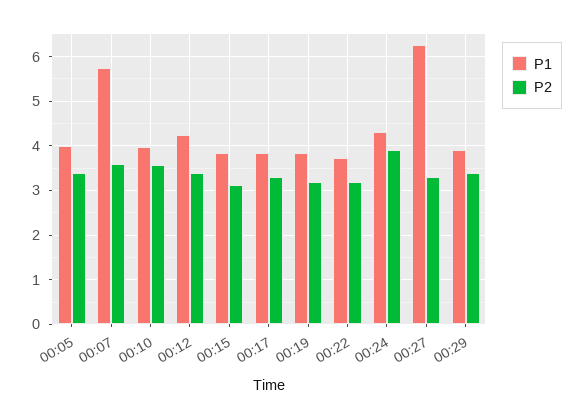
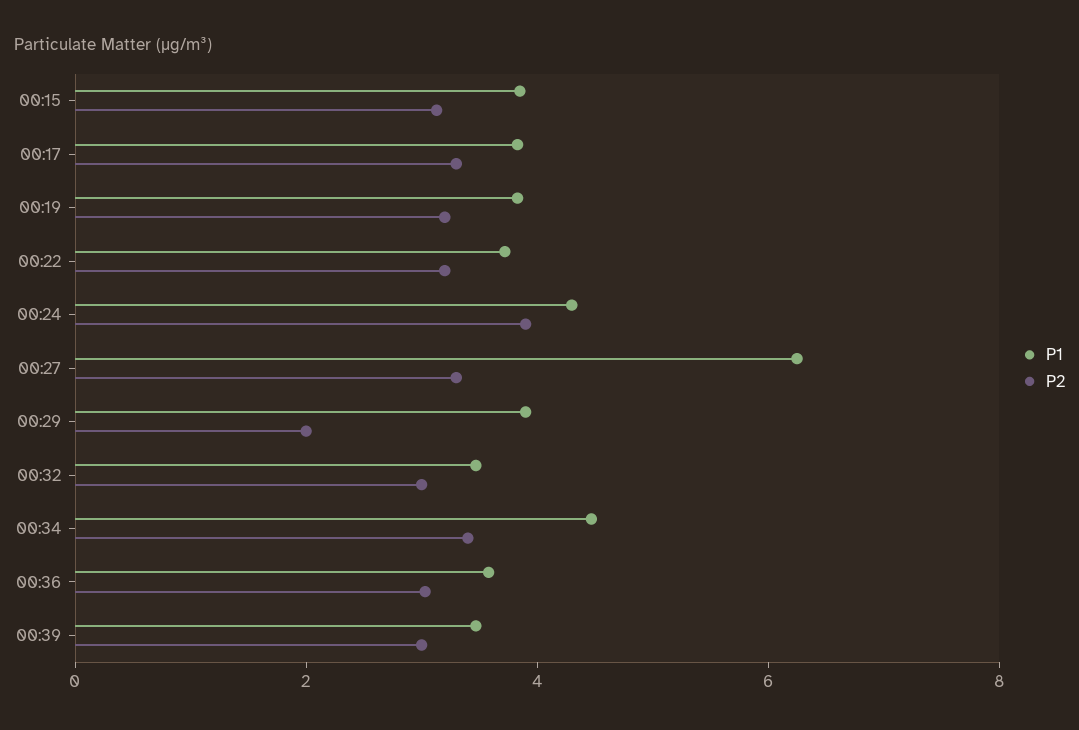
P1, 00:05: 4 -> none
P2, 00:05: 3.4 -> none
P1, 00:07: 5.8 -> none
P2, 00:07: 3.6 -> none
P1, 00:10: 4 -> none
P2, 00:10: 3.6 -> none
P1, 00:12: 4.2 -> none
P2, 00:12: 3.4 -> none
P2, 00:29: 3.4 -> 2
P1, 00:32: none -> 3.5
P2, 00:32: none -> 3
P1, 00:34: none -> 4.5
P2, 00:34: none -> 3.5
P1, 00:36: none -> 3.5
P2, 00:36: none -> 3
P1, 00:39: none -> 3.5
P2, 00:39: none -> 3

